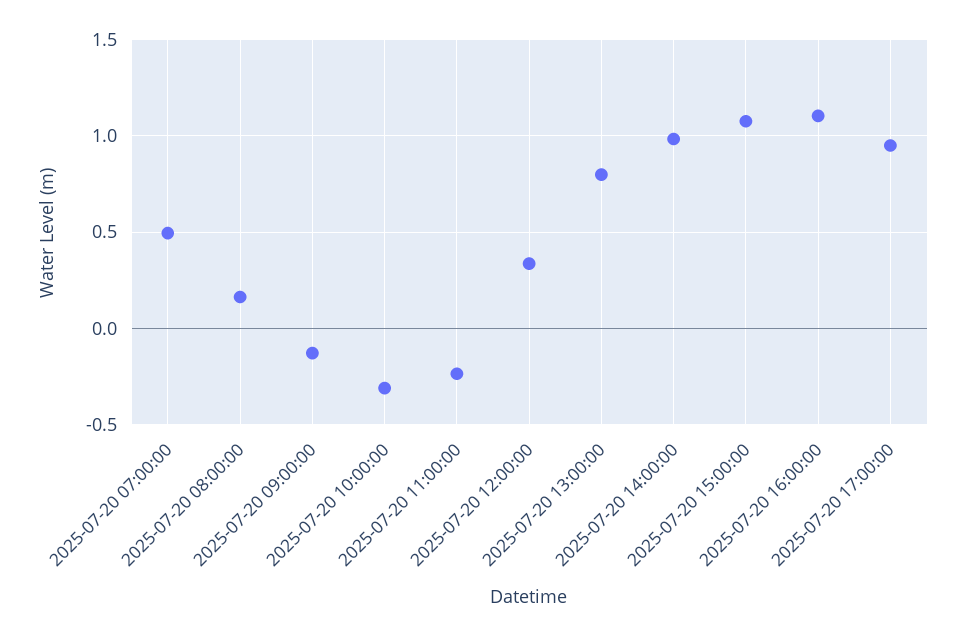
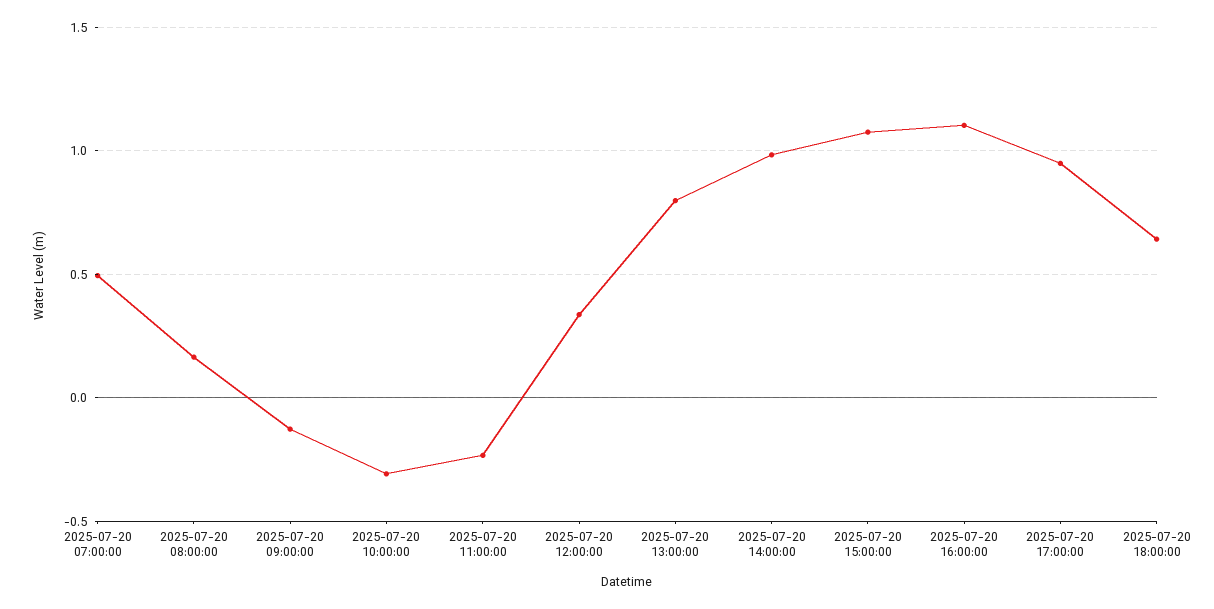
2025-07-20 18:00:00: none -> 0.65

